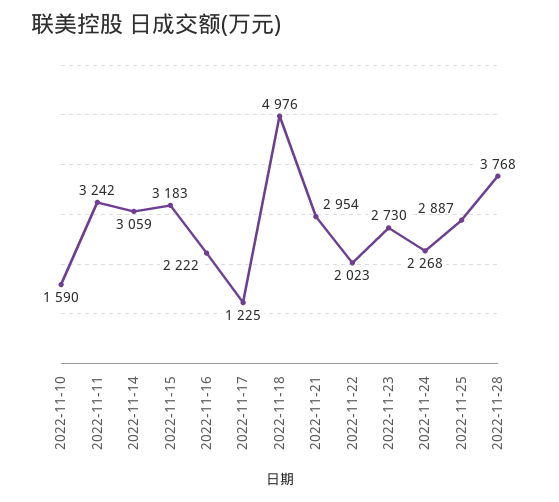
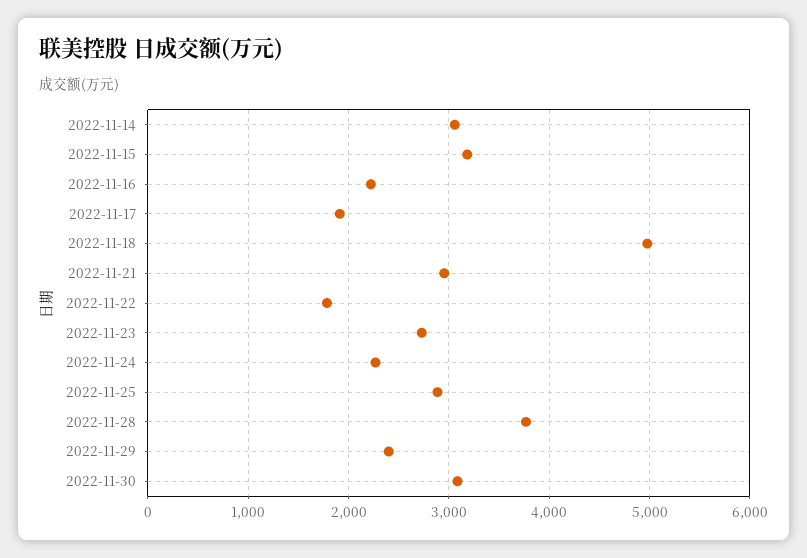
2022-11-10: 1590 -> none
2022-11-11: 3242 -> none
2022-11-17: 1225 -> 1900
2022-11-22: 2023 -> 1800
2022-11-29: none -> 2400
2022-11-30: none -> 3100

